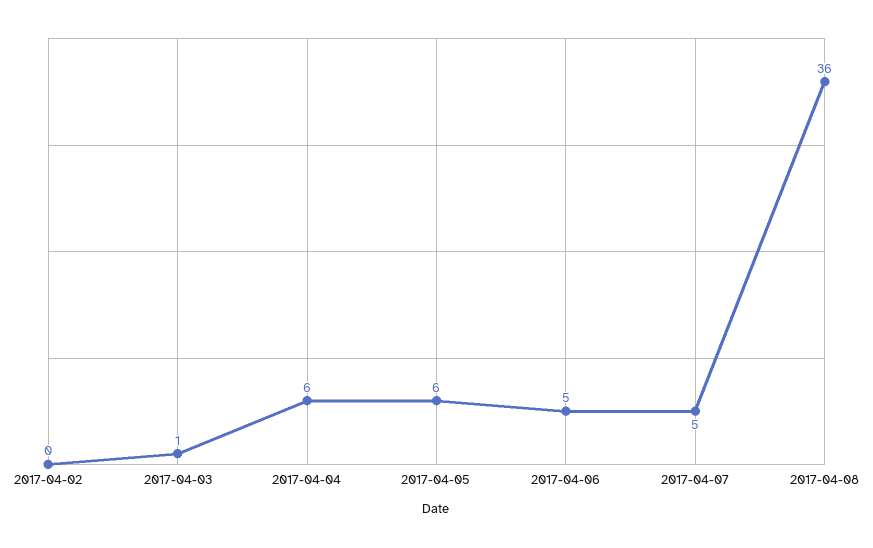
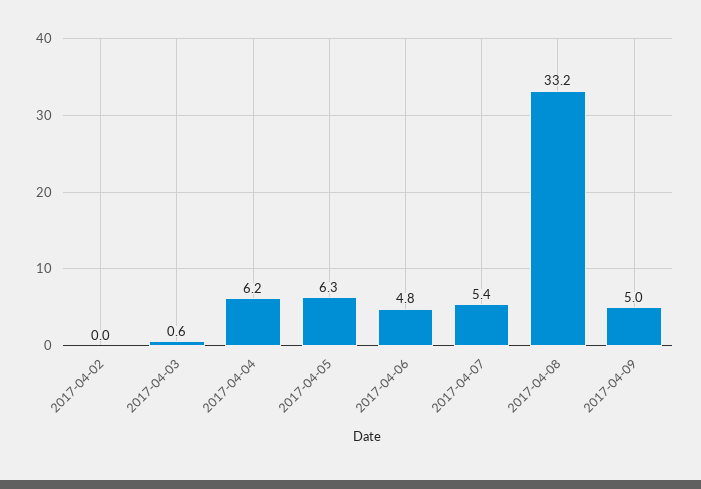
2017-04-08: 36 -> 33.2
2017-04-09: none -> 5

